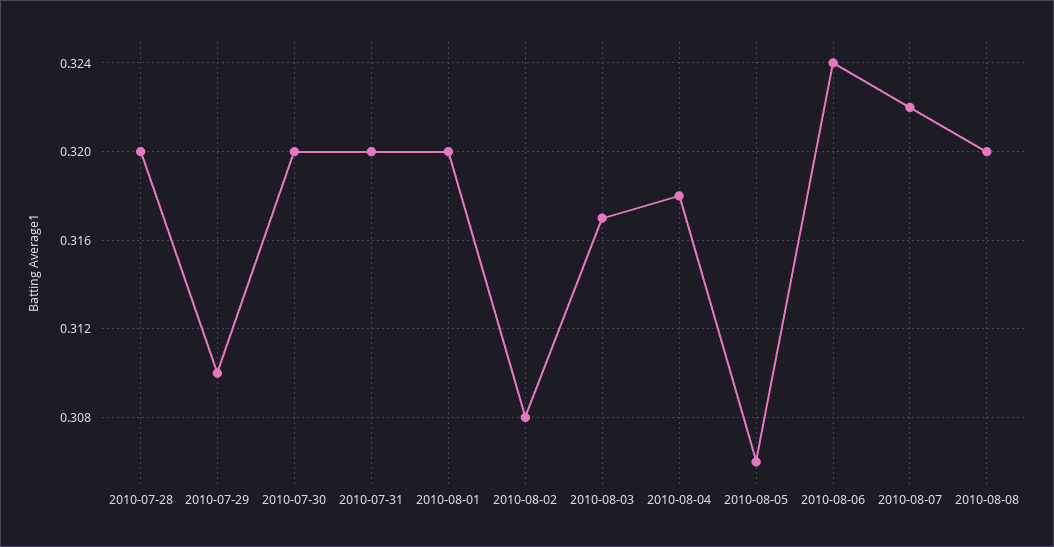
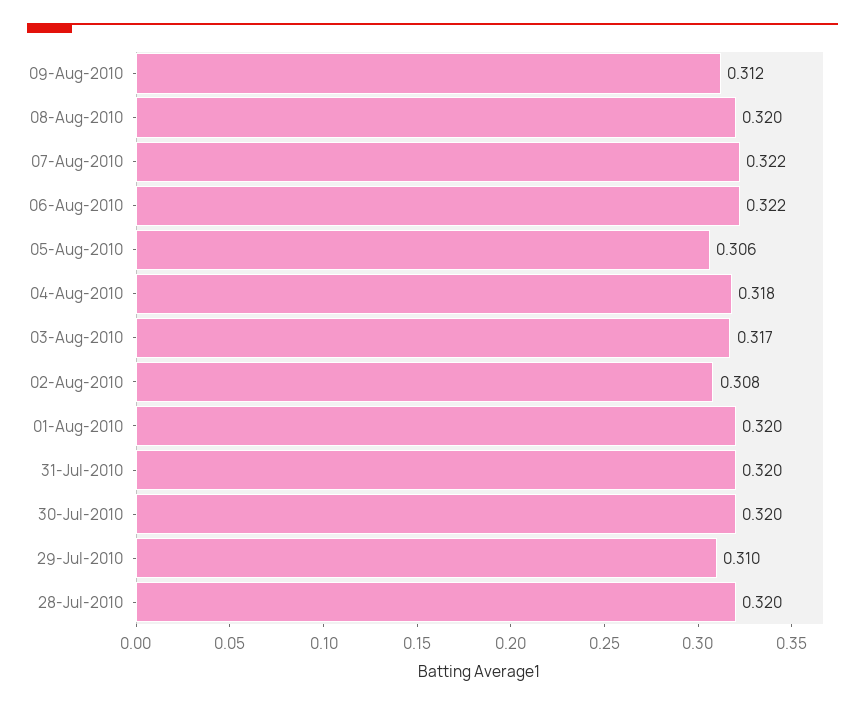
2010-08-06: 0.324 -> 0.322
09-Aug-2010: none -> 0.312

